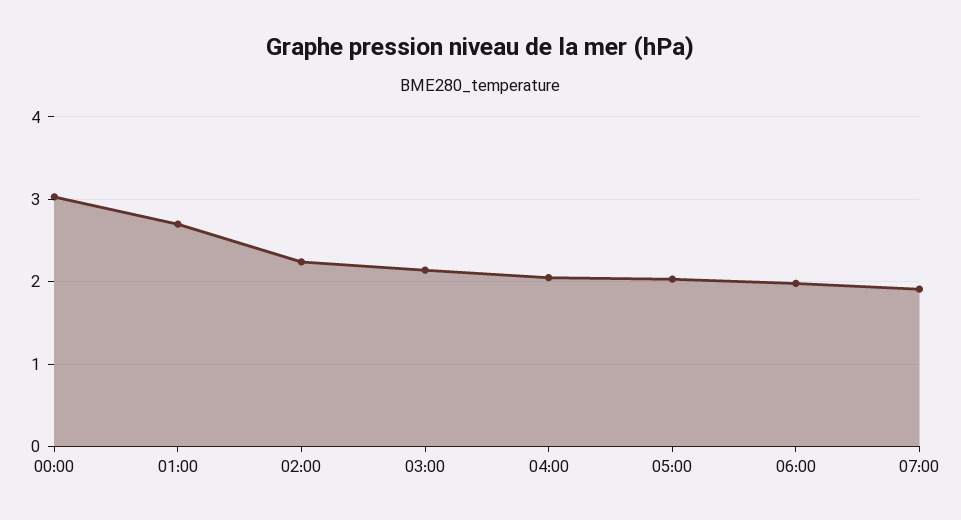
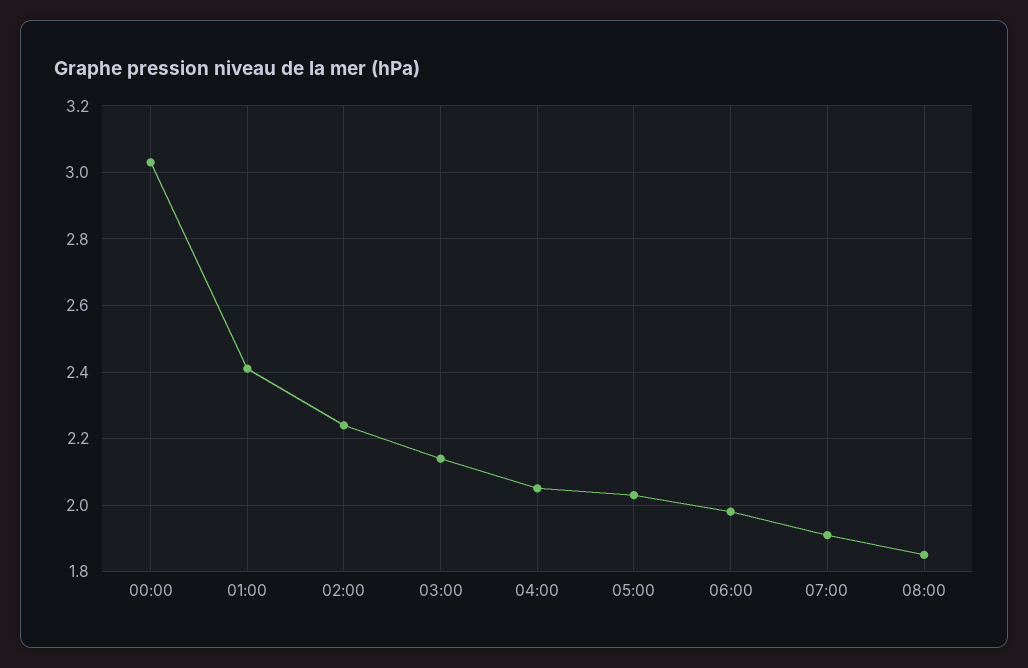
01:00: 2.7 -> 2.4
08:00: none -> 1.85

